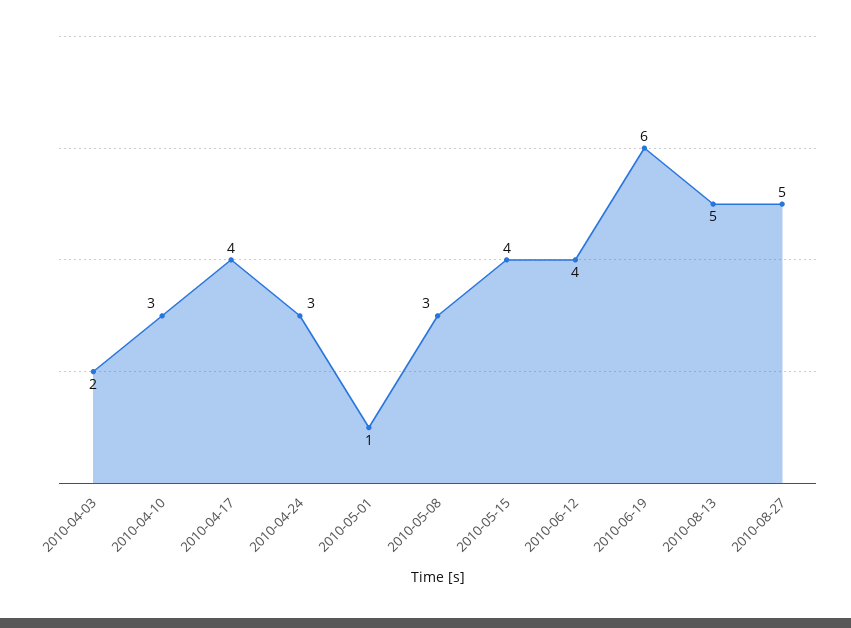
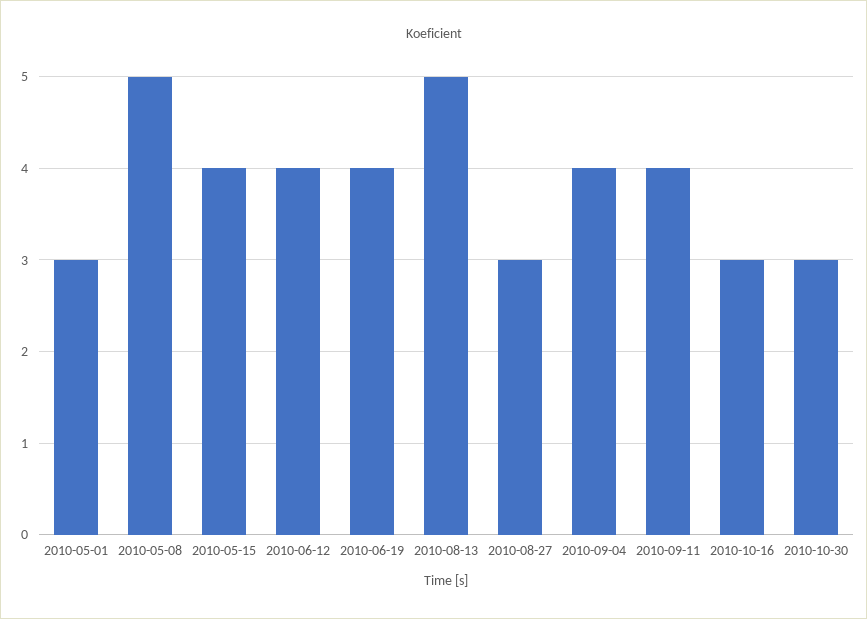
2010-04-03: 2 -> none
2010-04-10: 3 -> none
2010-04-17: 4 -> none
2010-04-24: 3 -> none
2010-05-01: 1 -> 3
2010-05-08: 3 -> 5
2010-06-19: 6 -> 4
2010-08-27: 5 -> 3
2010-09-04: none -> 4
2010-09-11: none -> 4
2010-10-16: none -> 3
2010-10-30: none -> 3

